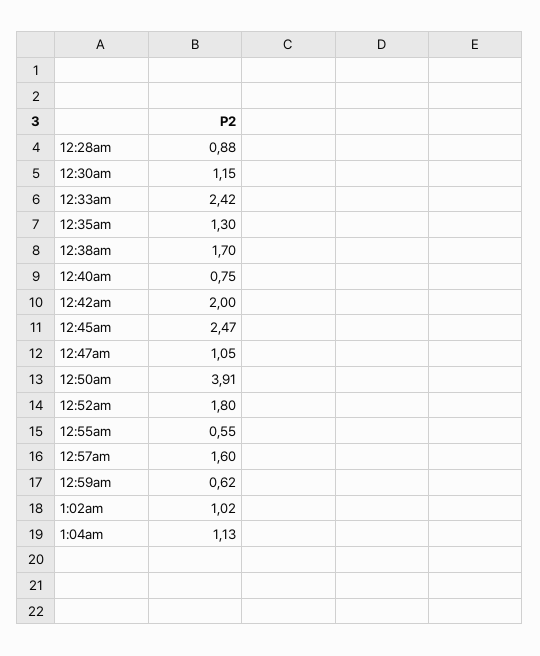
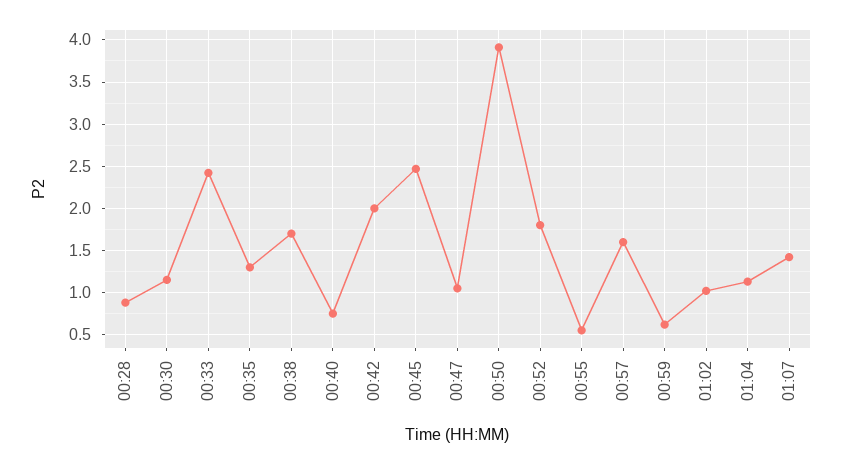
01:07: none -> 1.4

